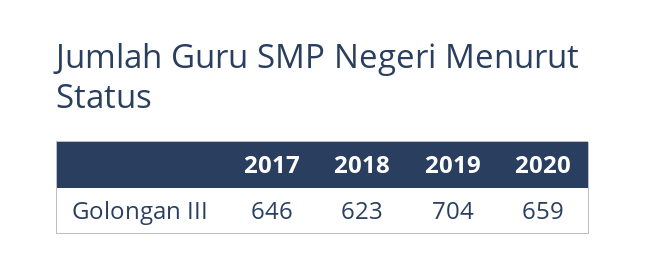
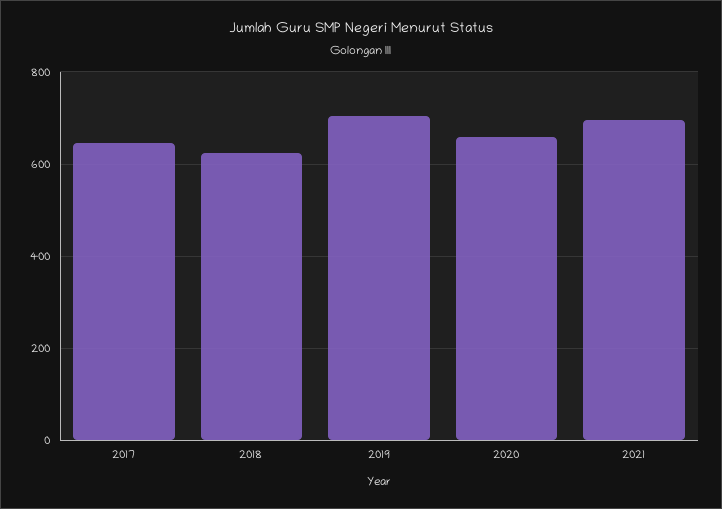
2021: none -> 700

